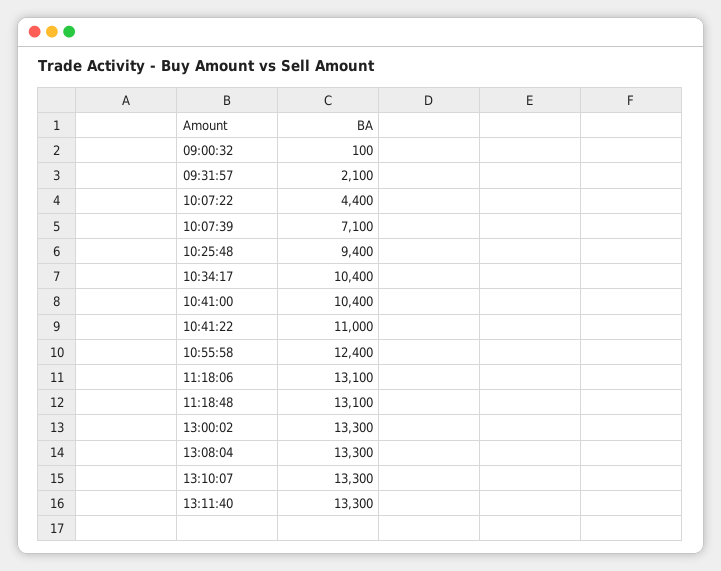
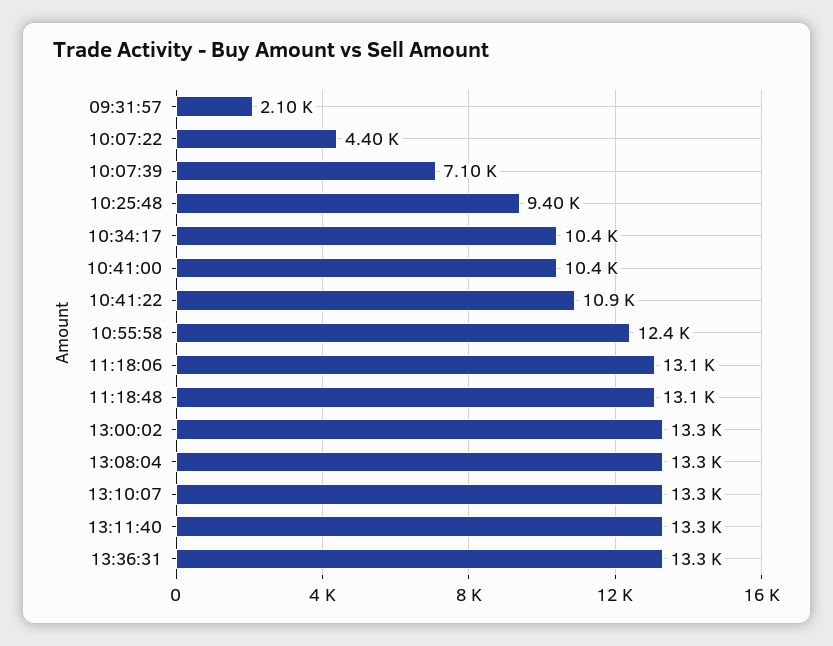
09:00:32: 100 -> none
10:41:22: 11000 -> 10900
13:36:31: none -> 13300

